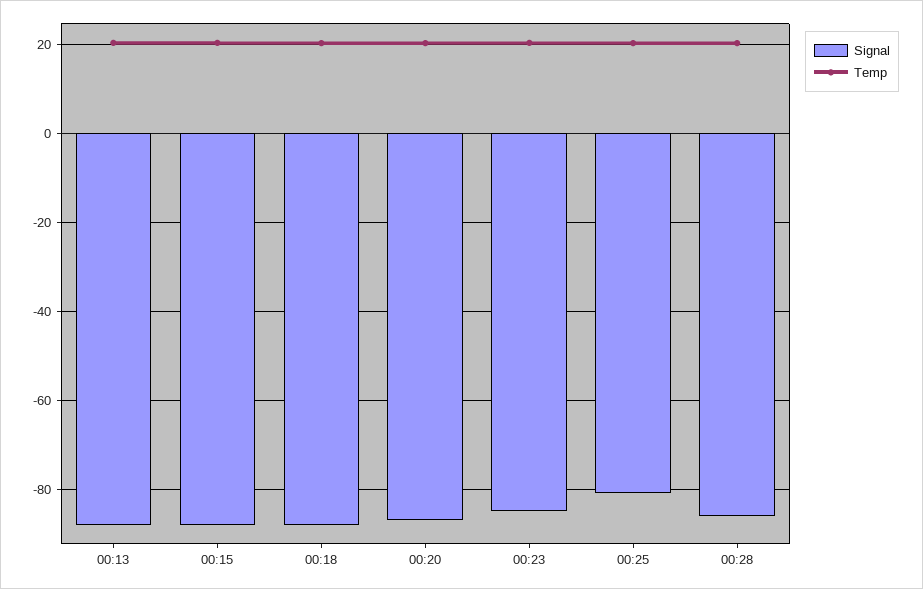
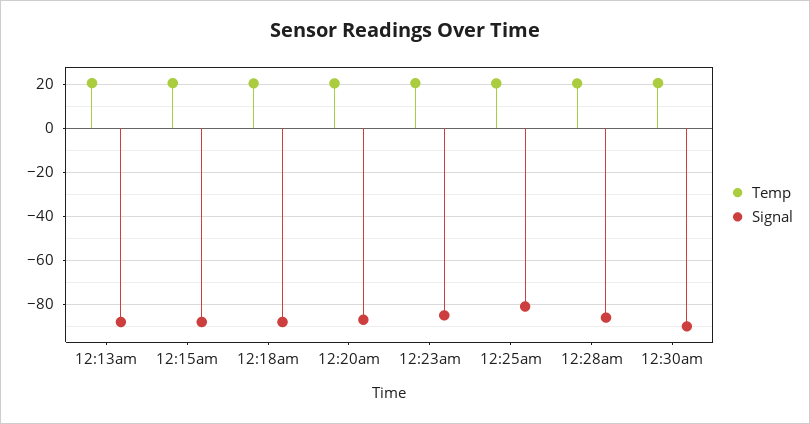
Temp, 12:30am: none -> 20
Signal, 12:30am: none -> -90

